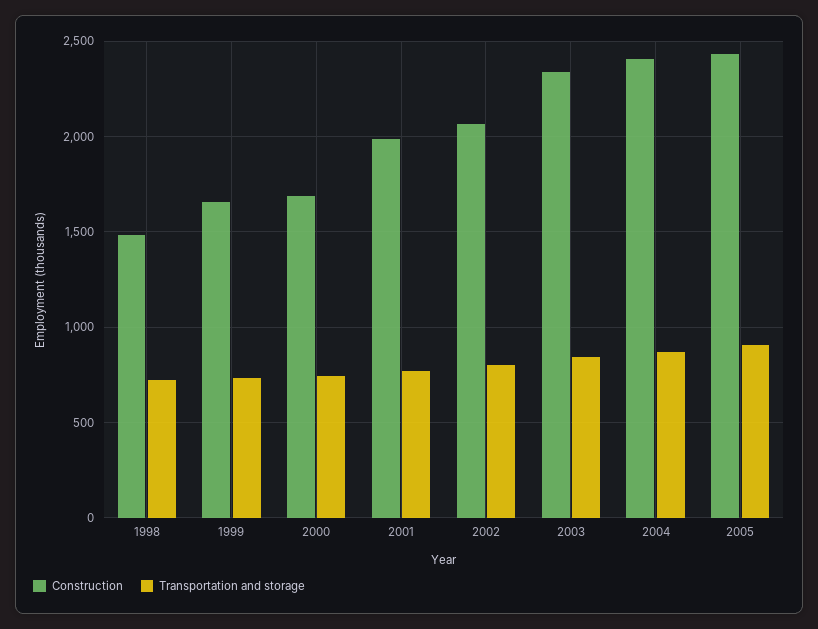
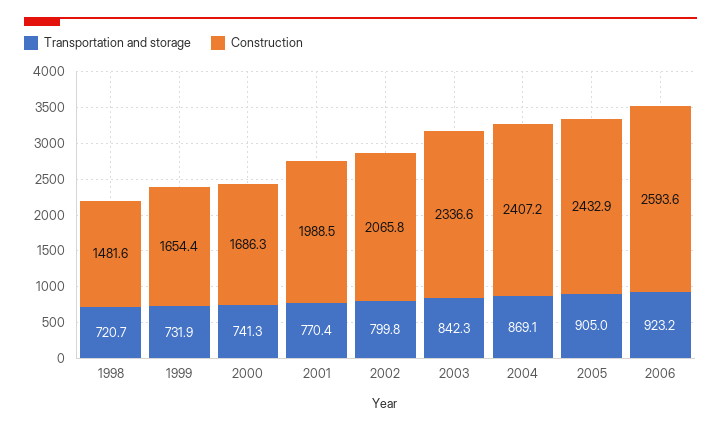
Transportation and storage, 2006: none -> 923.2
Construction, 2006: none -> 2593.6

